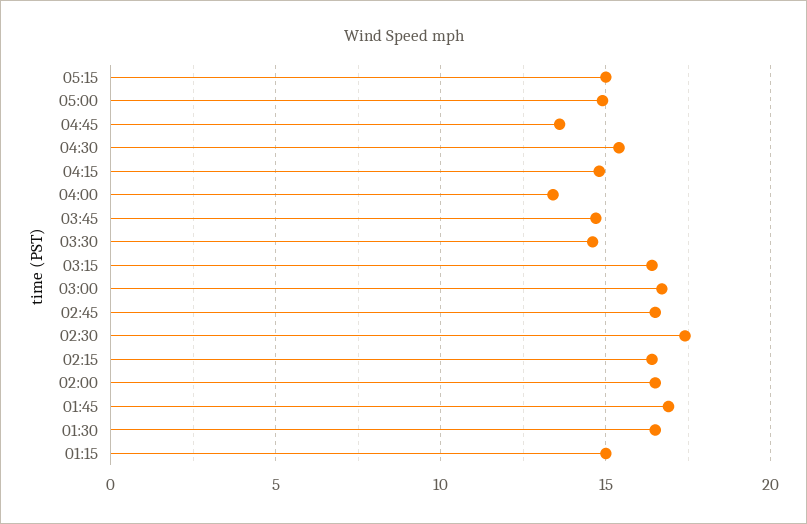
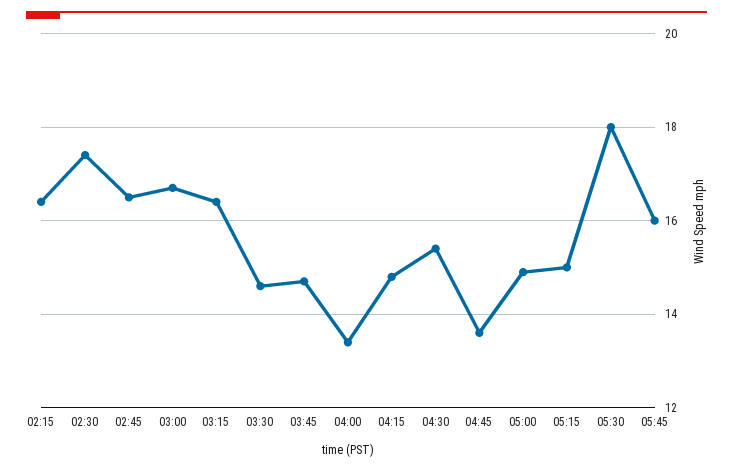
02:00: 16.5 -> none
01:45: 17 -> none
01:30: 16.5 -> none
01:15: 15 -> none
05:30: none -> 18
05:45: none -> 16

